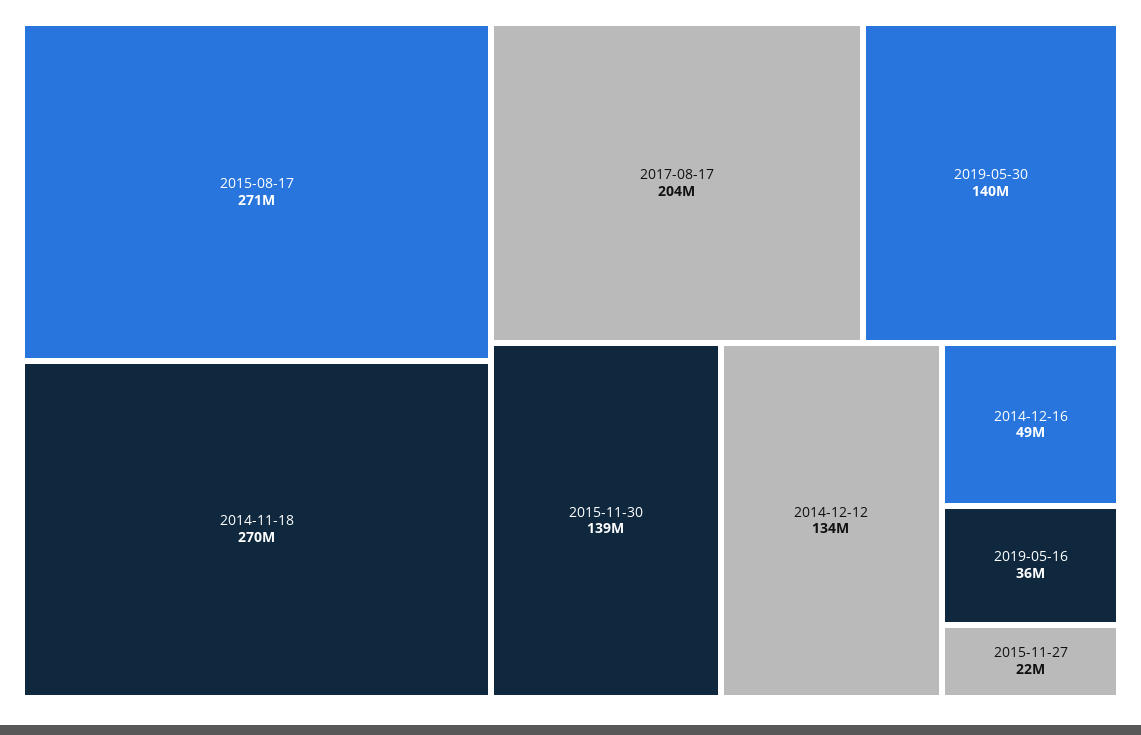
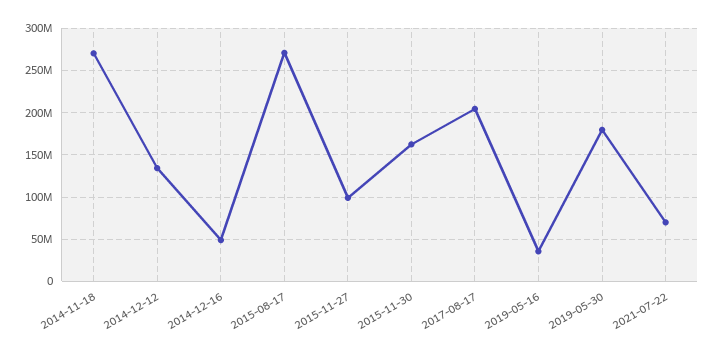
2019-05-30: 140000000 -> 180000000
2015-11-30: 139000000 -> 160000000
2015-11-27: 22000000 -> 100000000
2021-07-22: none -> 70000000

